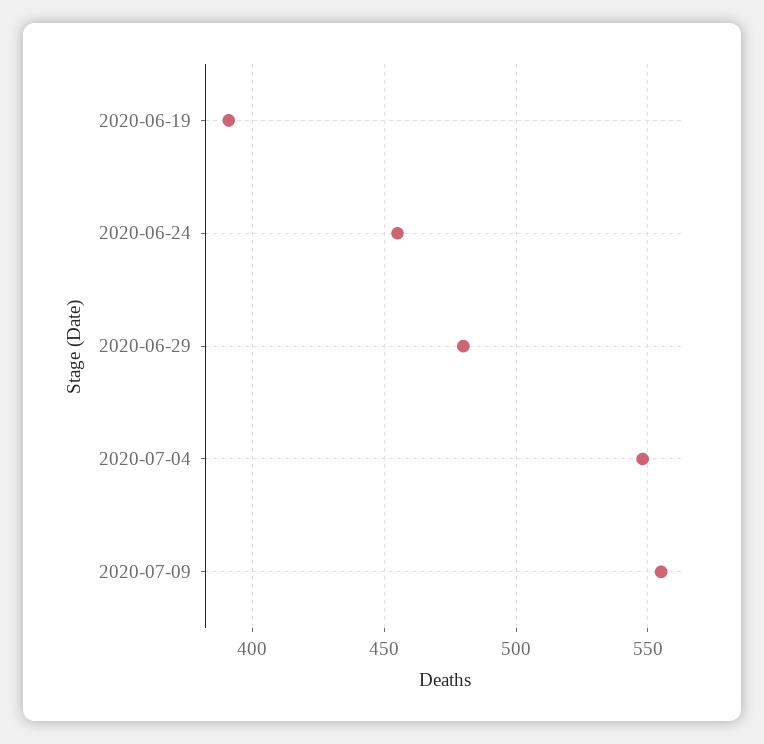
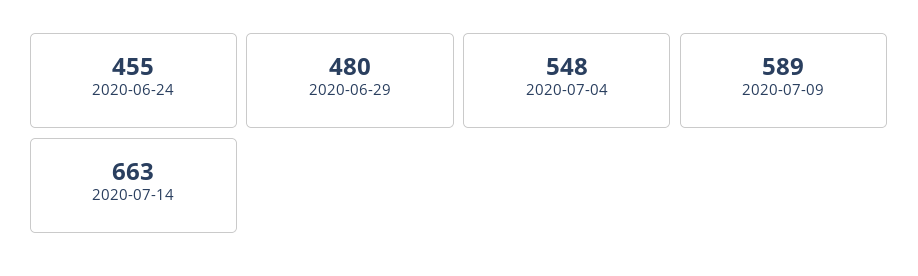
2020-06-19: 390 -> none
2020-07-09: 555 -> 589
2020-07-14: none -> 663

